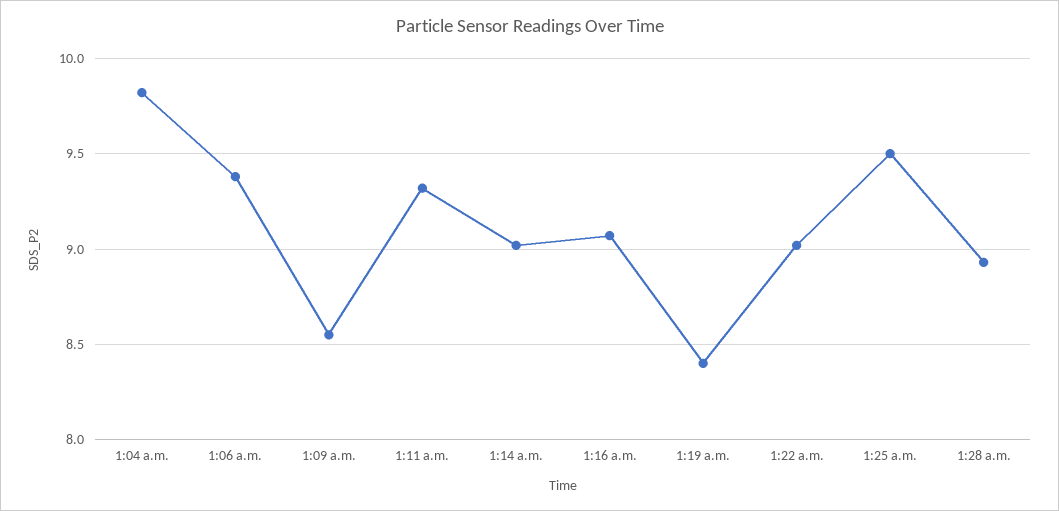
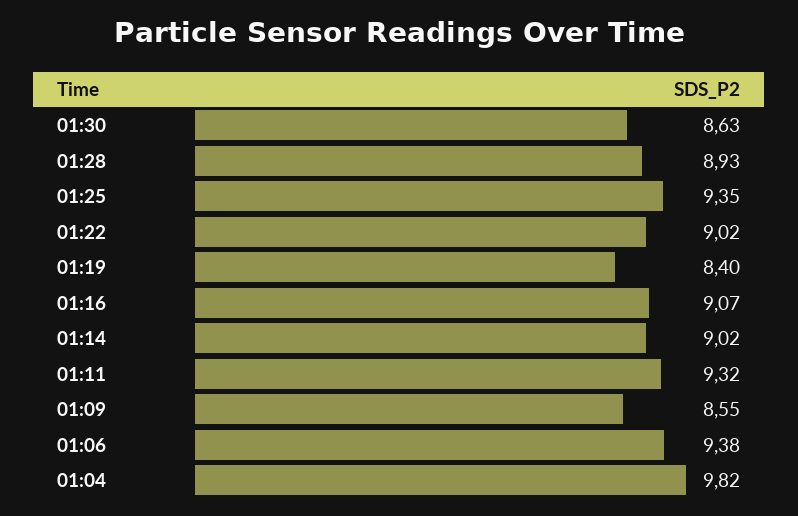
1:25 a.m.: 9.5 -> 9.35
01:30: none -> 8.63

